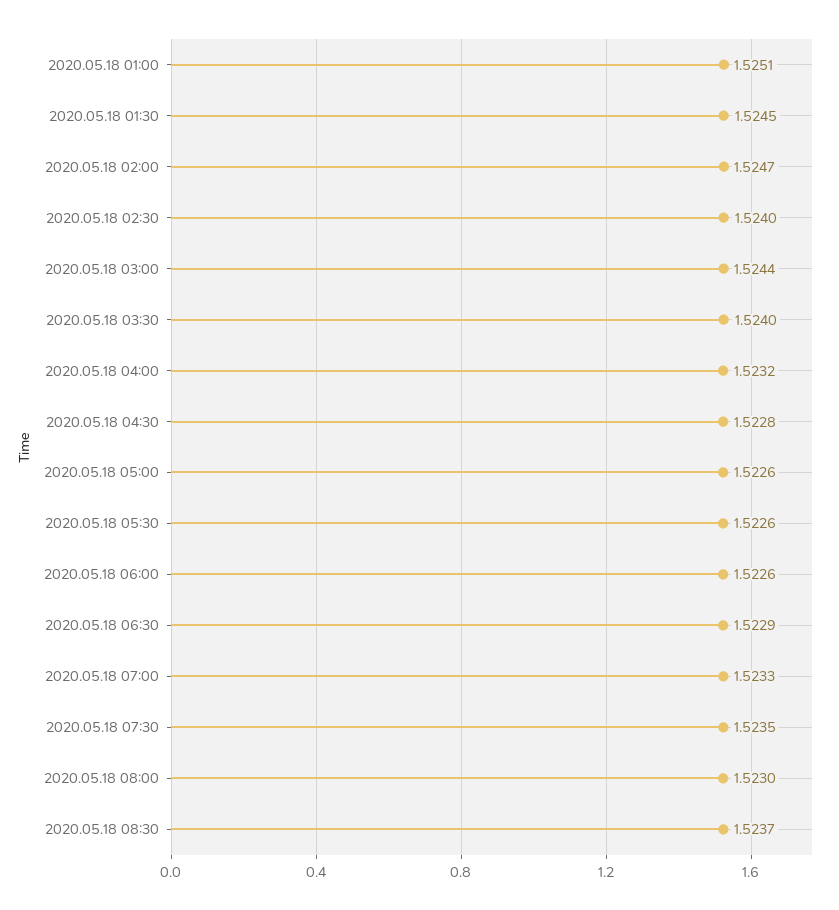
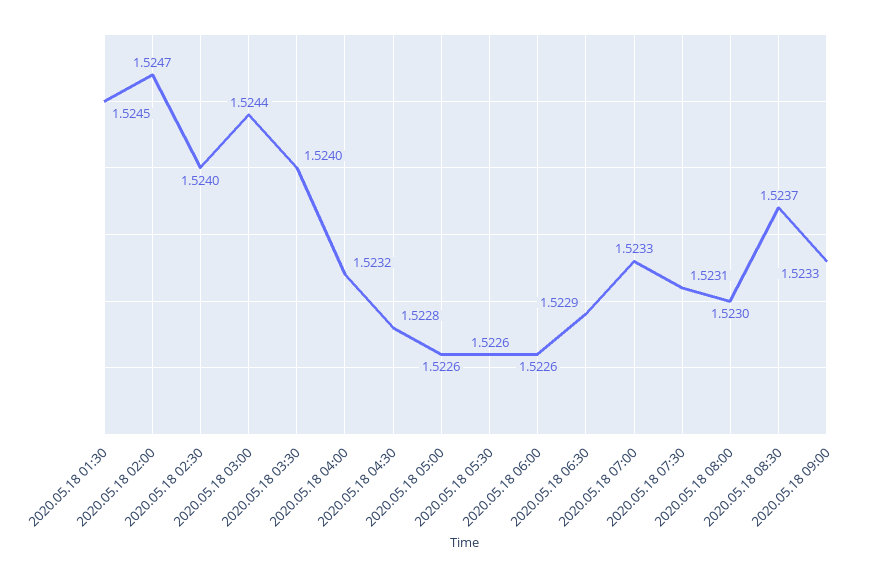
2020.05.18 01:00: 1.5251 -> none
2020.05.18 07:30: 1.5235 -> 1.5231
2020.05.18 09:00: none -> 1.5233

